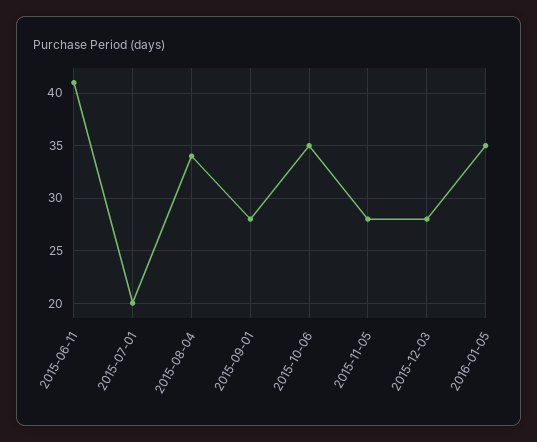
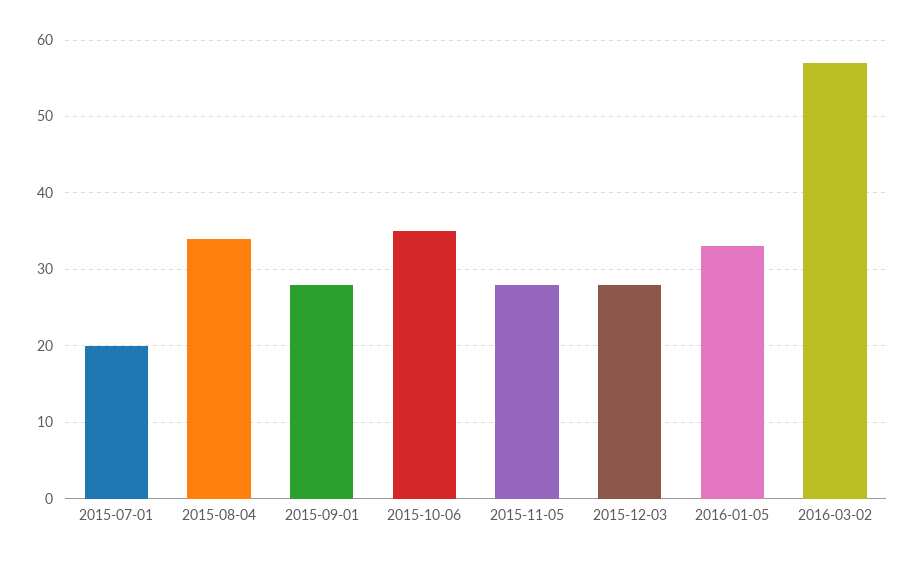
2015-06-11: 41 -> none
2016-01-05: 35 -> 33
2016-03-02: none -> 57

